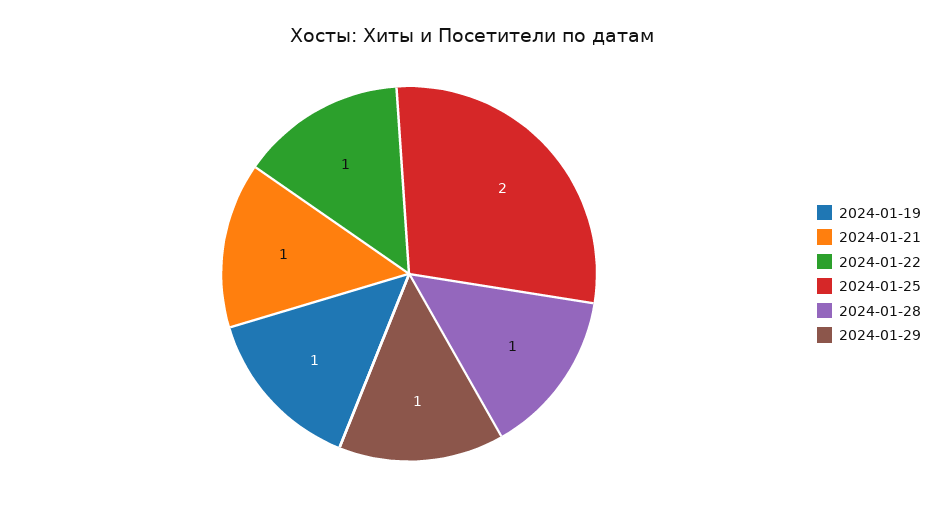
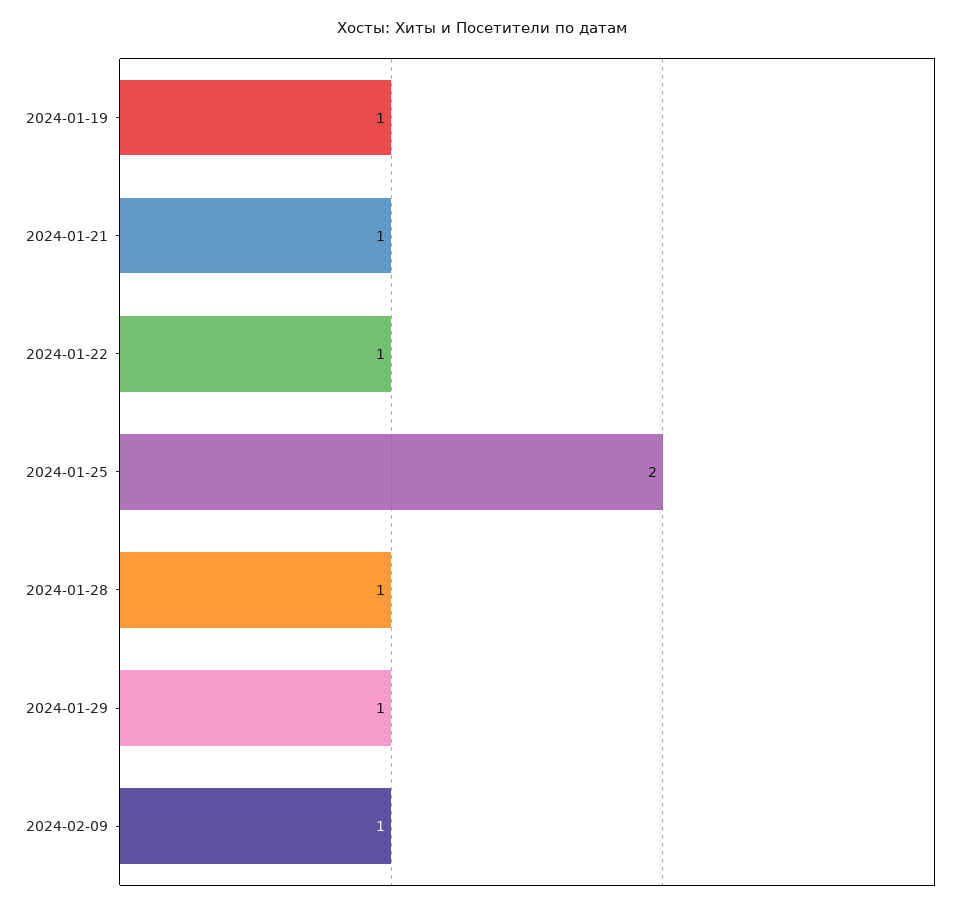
2024-02-09: none -> 1

